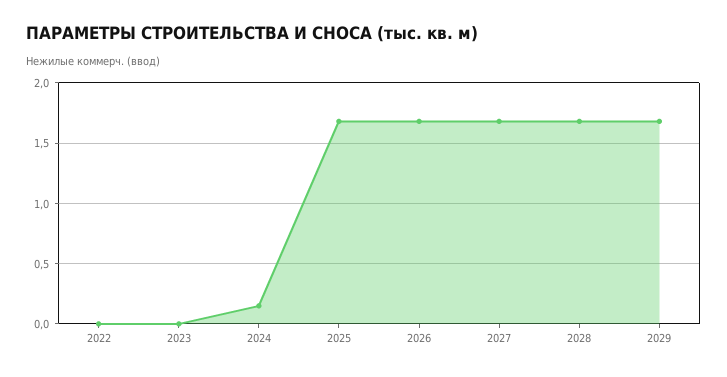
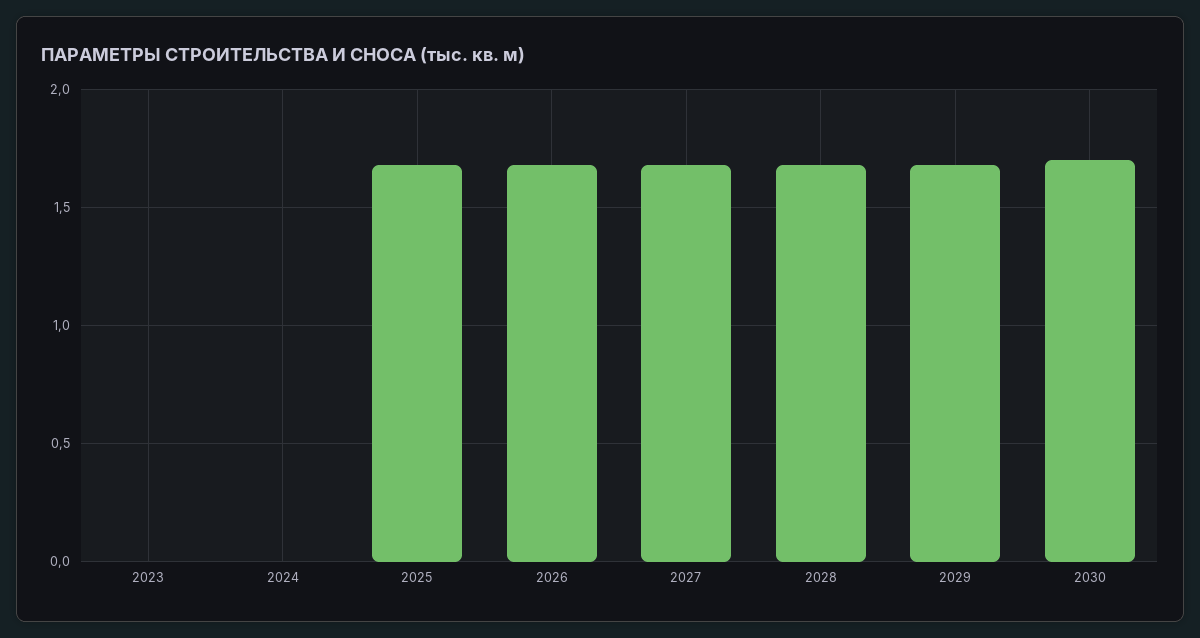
2022: 0 -> none
2024: 0.15 -> 0
2030: none -> 1.7

